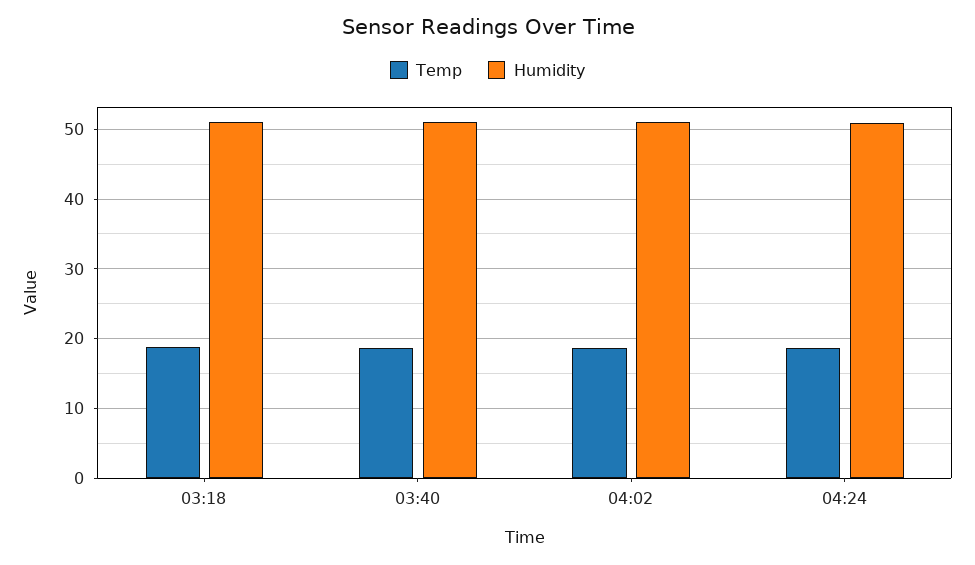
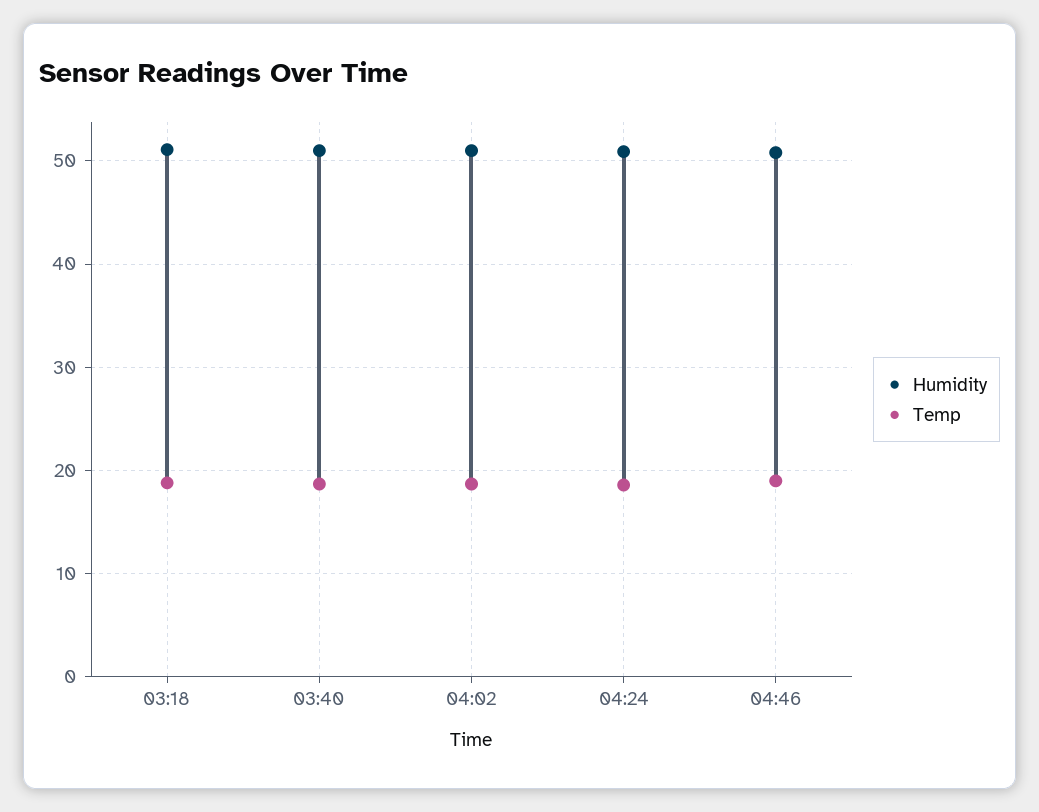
Humidity, 04:46: none -> 51
Temp, 04:46: none -> 19

